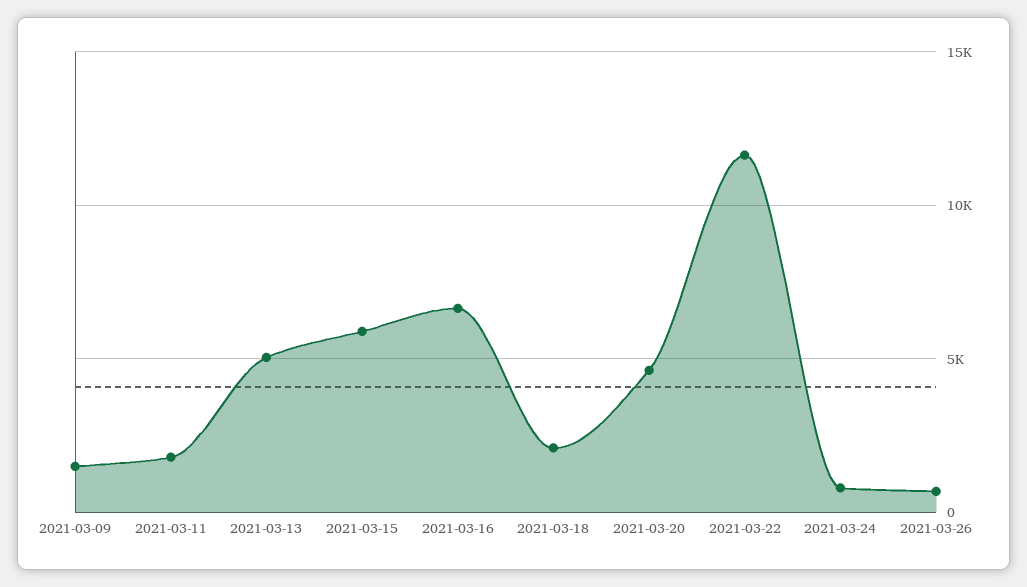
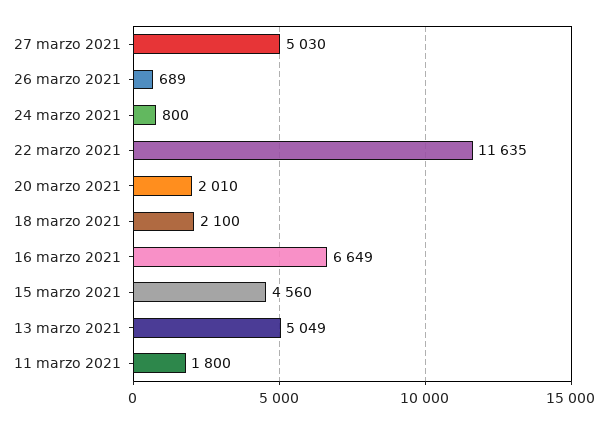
2021-03-09: 1500 -> none
2021-03-15: 6000 -> 4560
2021-03-20: 4500 -> 2010
27 marzo 2021: none -> 5030

